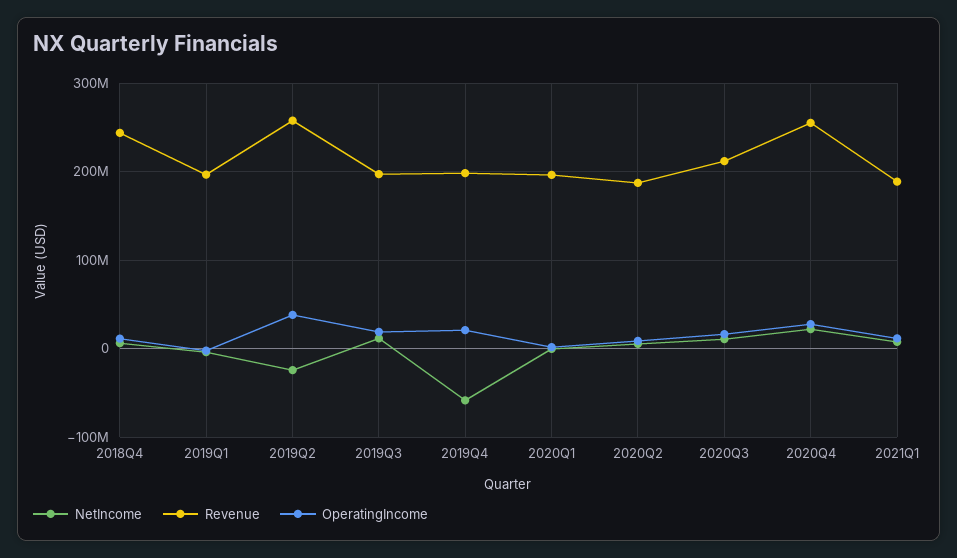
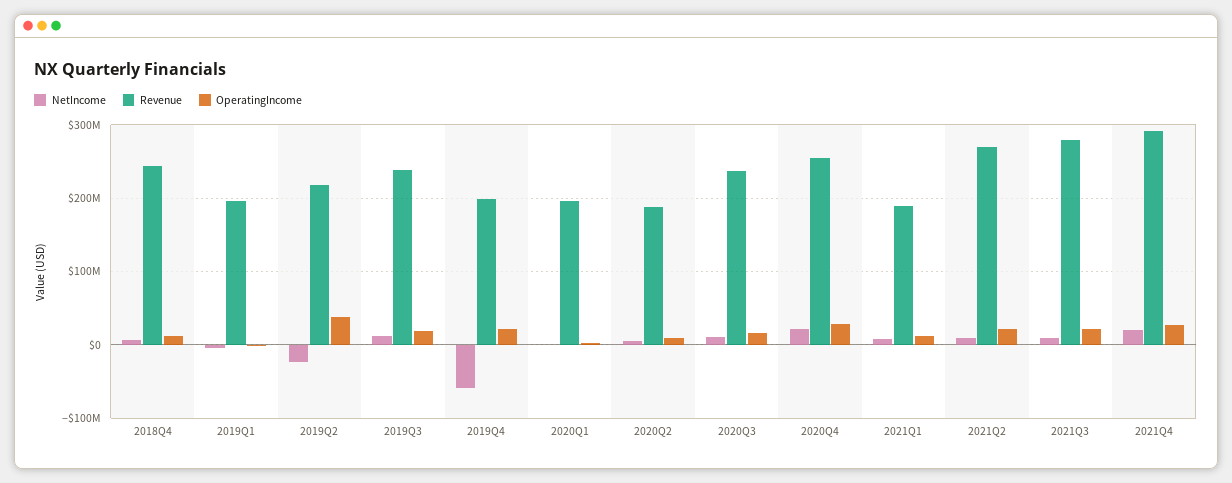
Revenue, 2019Q2: 260000000 -> 220000000
Revenue, 2019Q3: 200000000 -> 240000000
Revenue, 2020Q3: 210000000 -> 240000000
NetIncome, 2021Q2: none -> 10000000
Revenue, 2021Q2: none -> 270000000
OperatingIncome, 2021Q2: none -> 20000000
NetIncome, 2021Q3: none -> 10000000
Revenue, 2021Q3: none -> 280000000
OperatingIncome, 2021Q3: none -> 20000000
NetIncome, 2021Q4: none -> 20000000
Revenue, 2021Q4: none -> 290000000
OperatingIncome, 2021Q4: none -> 30000000

